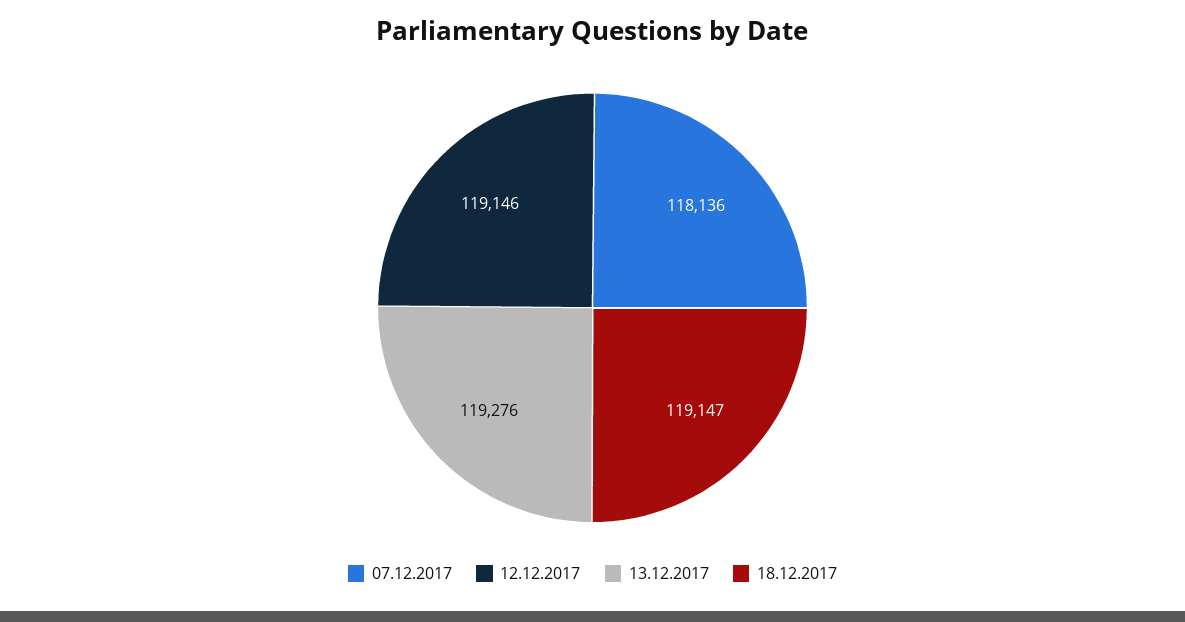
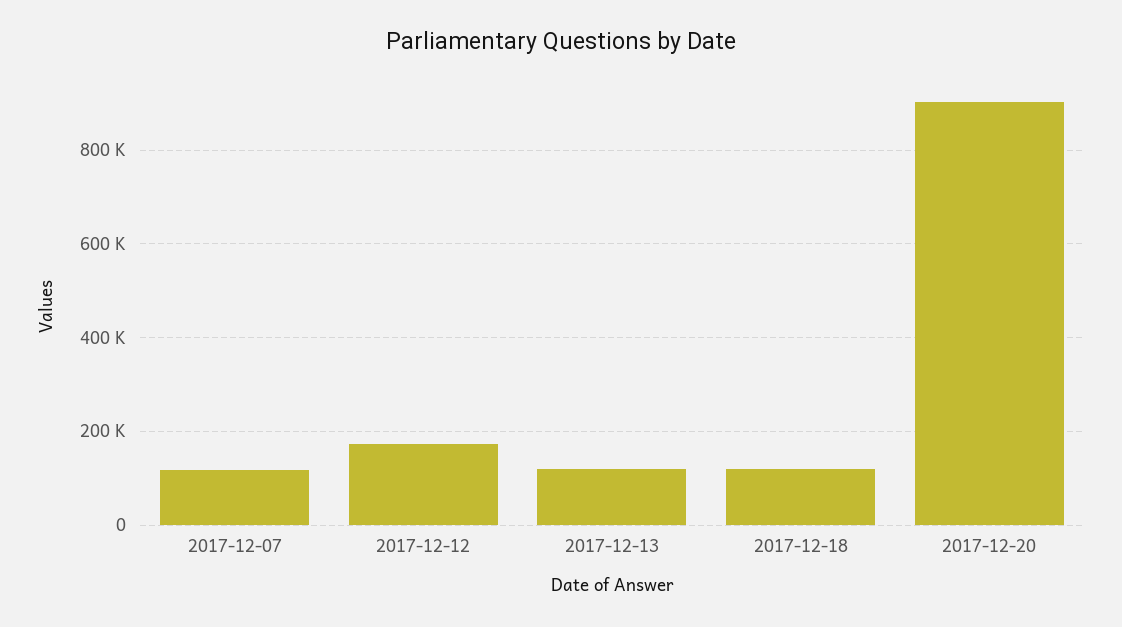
12.12.2017: 119146 -> 180000
2017-12-20: none -> 900000

